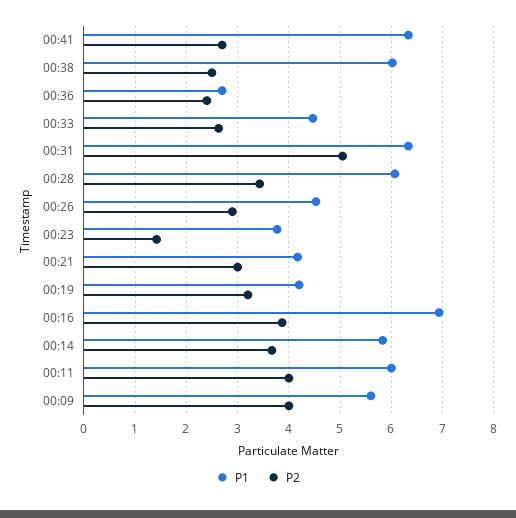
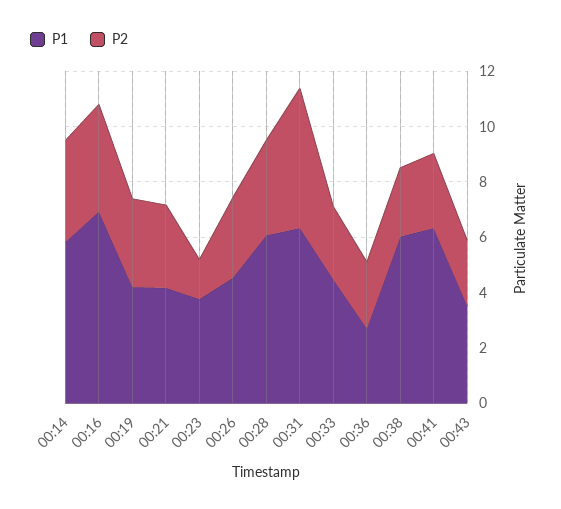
P1, 00:11: 6 -> none
P2, 00:11: 4 -> none
P1, 00:09: 5.6 -> none
P2, 00:09: 4 -> none
P1, 00:43: none -> 3.5
P2, 00:43: none -> 2.5

